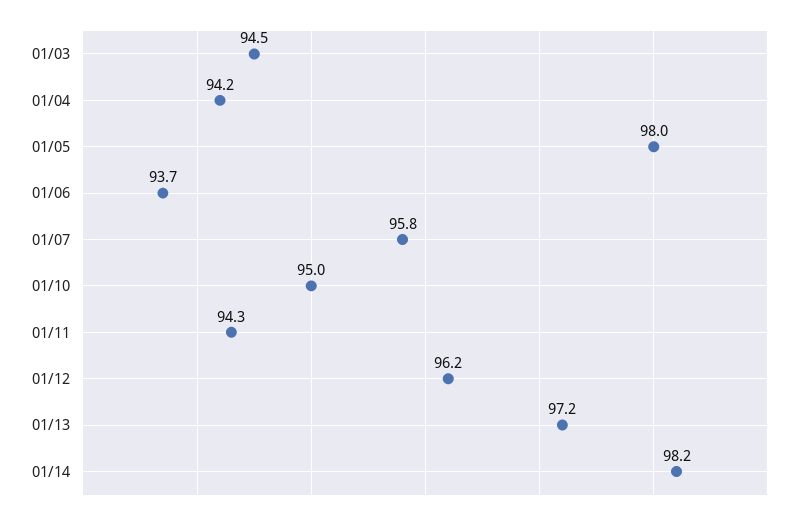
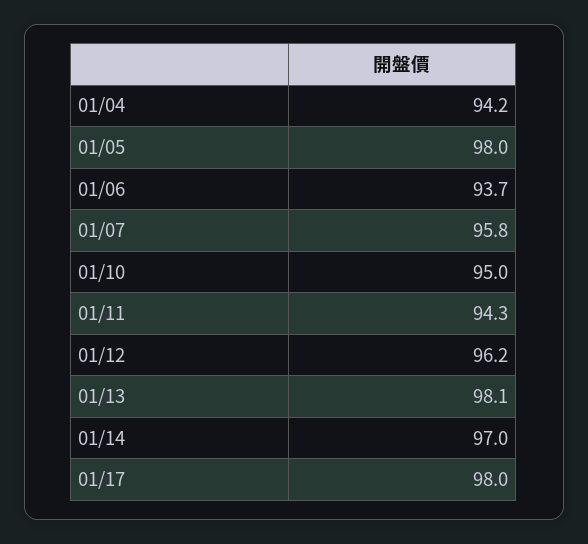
01/03: 94.5 -> none
01/13: 97.2 -> 98.1
01/14: 98.2 -> 97
01/17: none -> 98

